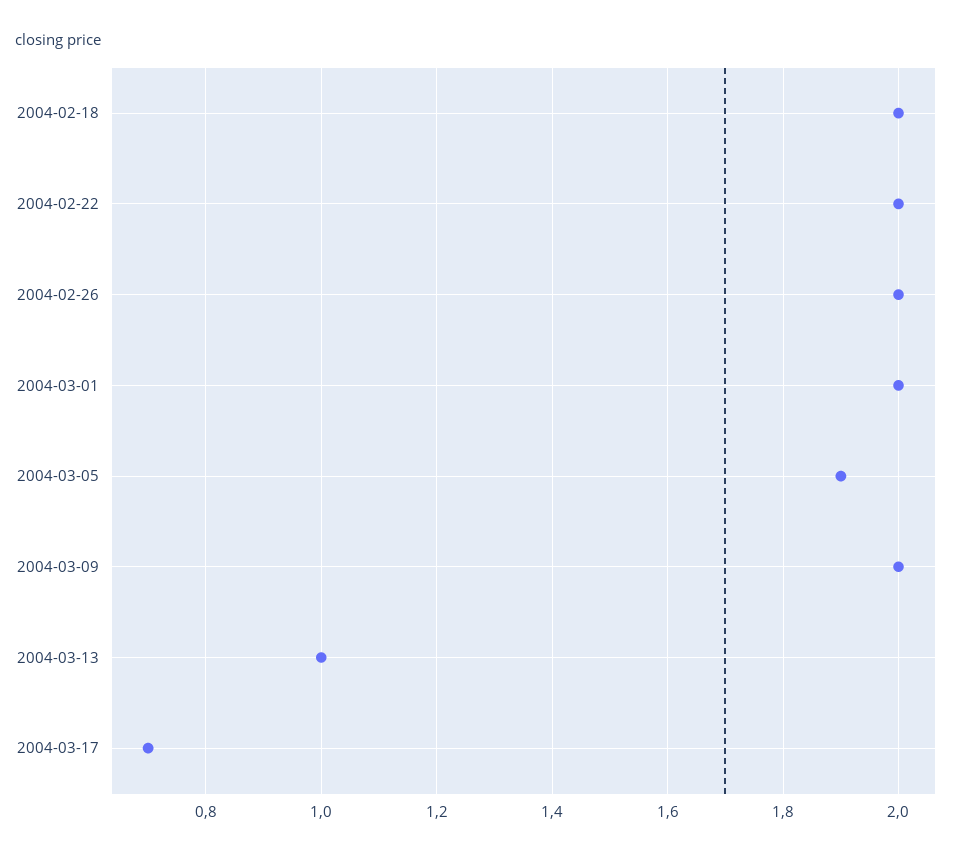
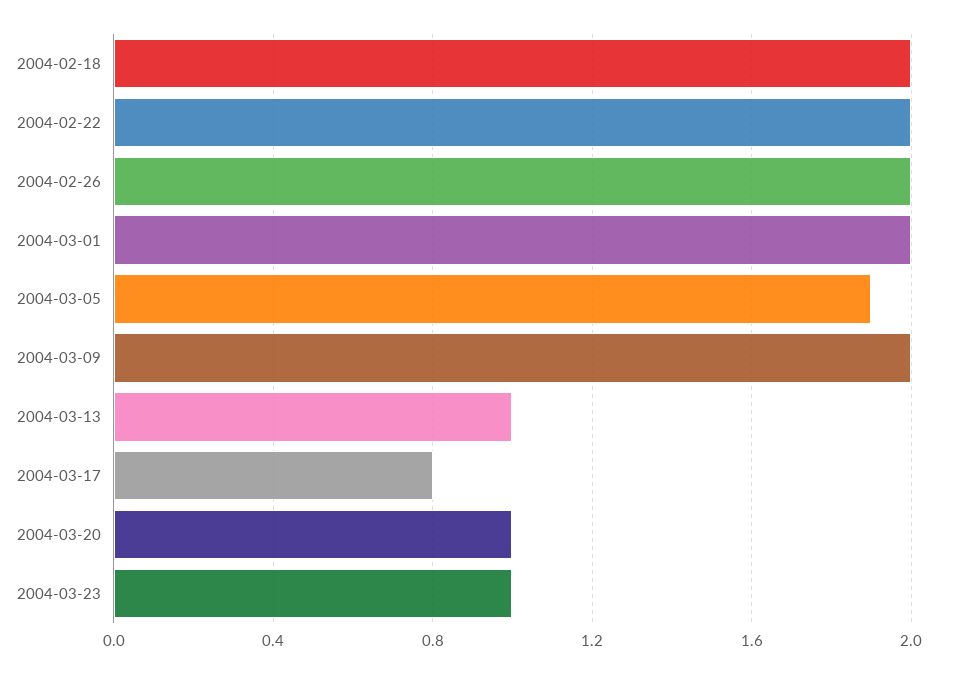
2004-03-17: 0.7 -> 0.8
2004-03-20: none -> 1
2004-03-23: none -> 1

